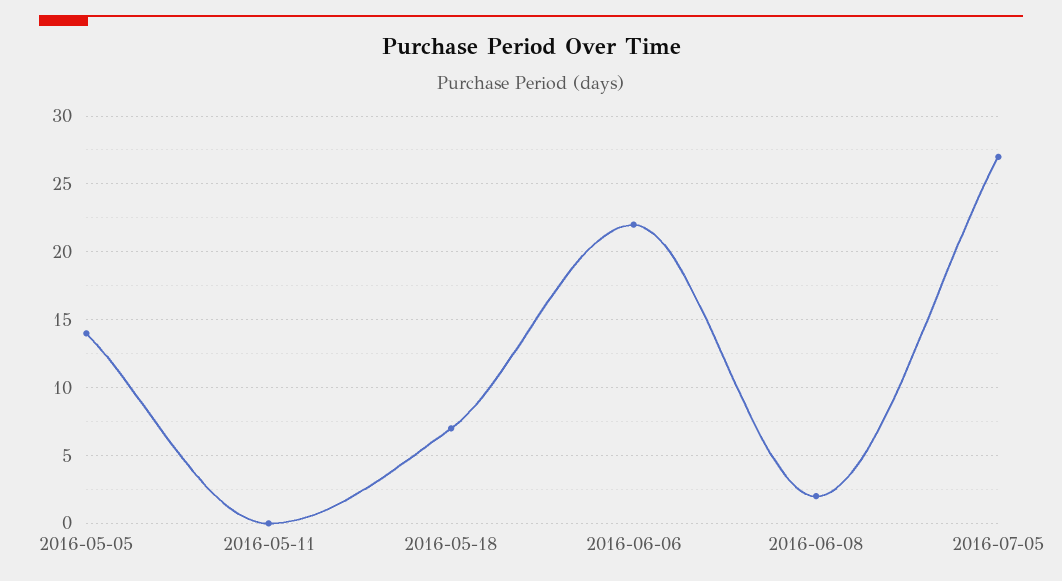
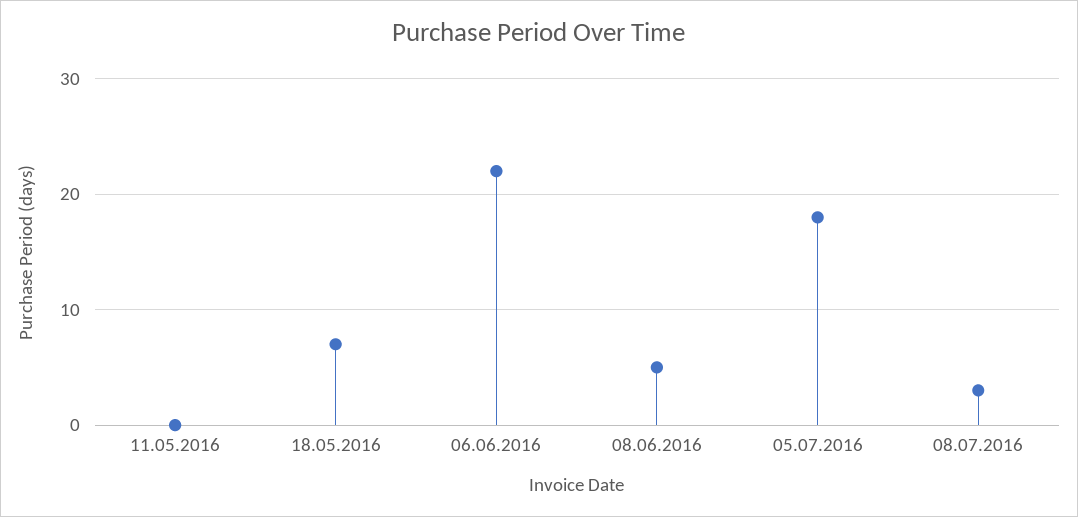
2016-05-05: 14 -> none
2016-06-08: 2 -> 5
2016-07-05: 27 -> 18
08.07.2016: none -> 3

